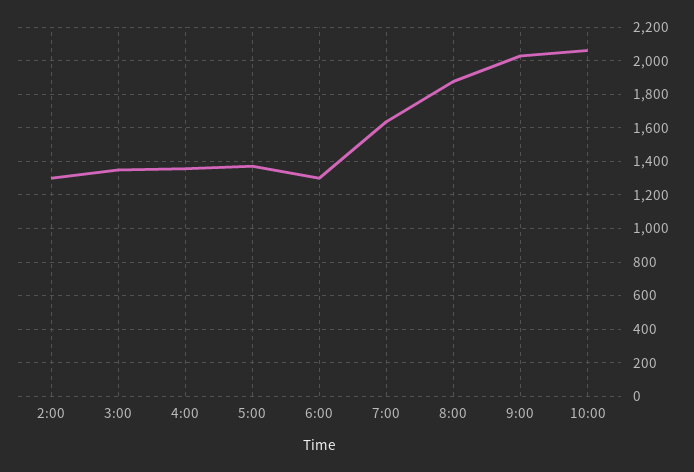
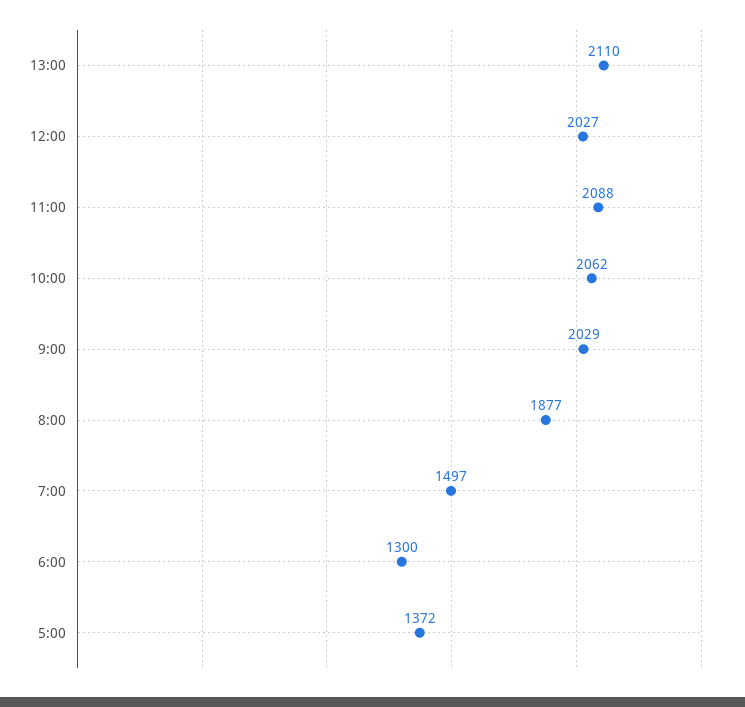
2:00: 1300 -> none
3:00: 1350 -> none
4:00: 1350 -> none
7:00: 1650 -> 1497
13:00: none -> 2110
12:00: none -> 2027
11:00: none -> 2088

